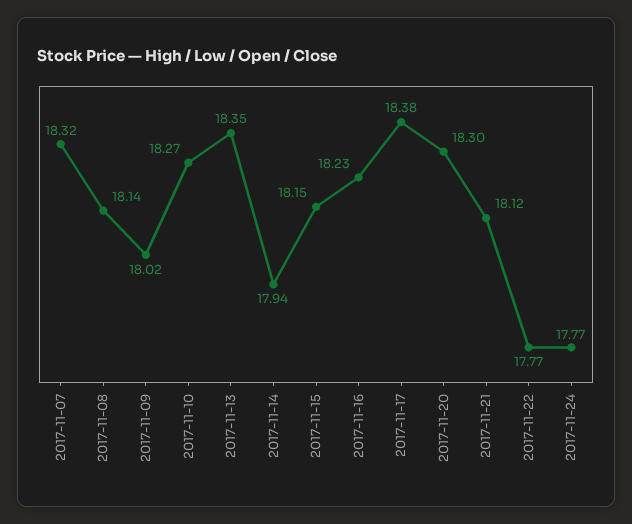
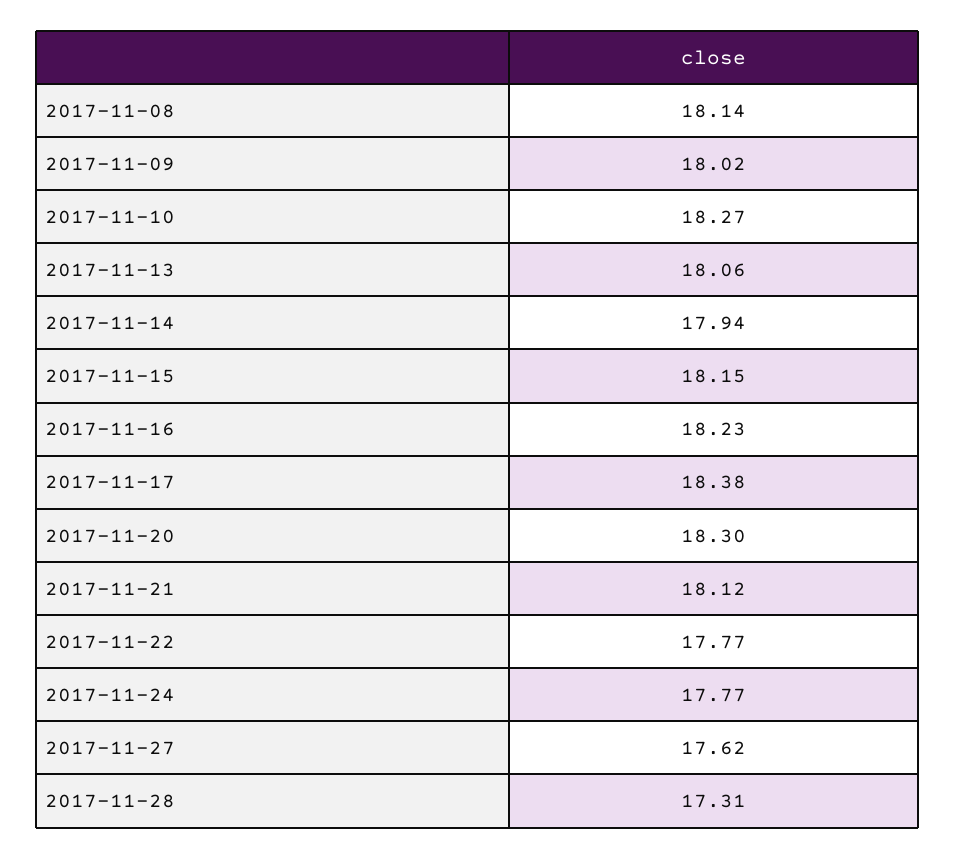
2017-11-07: 18.32 -> none
2017-11-13: 18.35 -> 18.06
2017-11-27: none -> 17.62
2017-11-28: none -> 17.31

